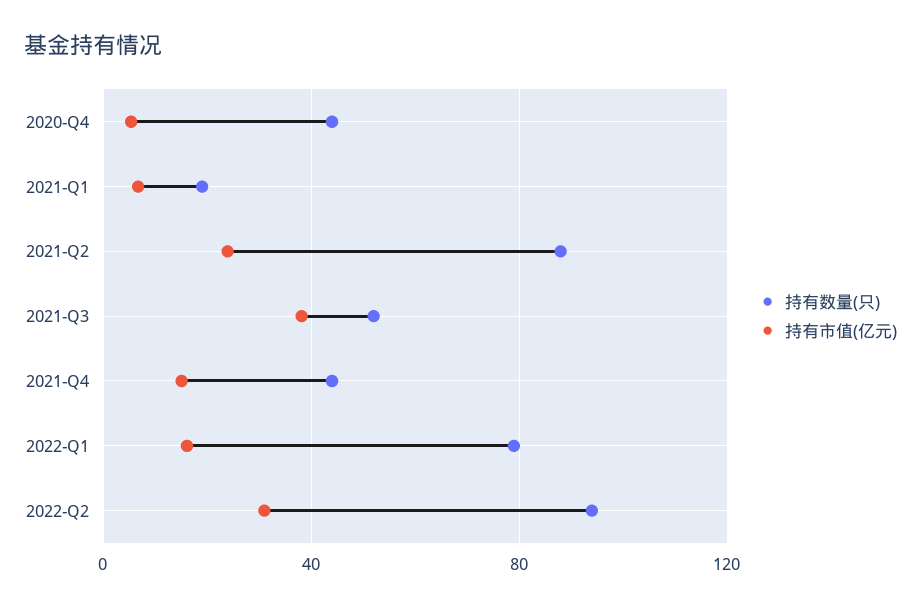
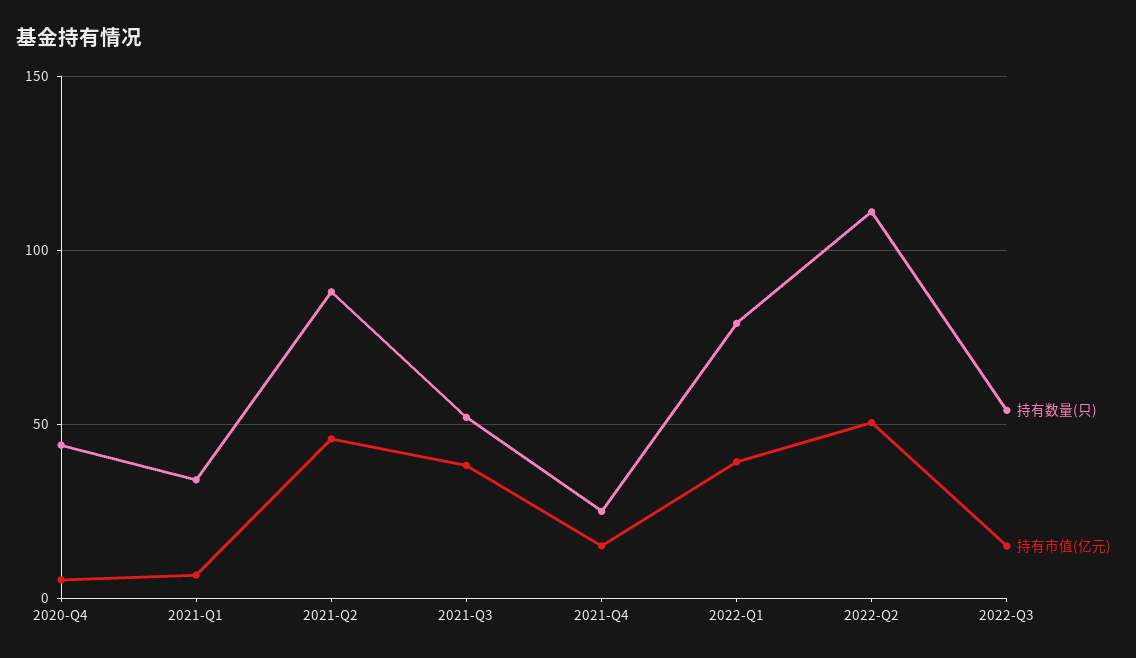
持有数量(只), 2021-Q1: 20 -> 35
持有市值(亿元), 2021-Q2: 25 -> 45
持有数量(只), 2021-Q4: 45 -> 25
持有市值(亿元), 2022-Q1: 15 -> 40
持有数量(只), 2022-Q2: 95 -> 110
持有市值(亿元), 2022-Q2: 30 -> 50
持有数量(只), 2022-Q3: none -> 55
持有市值(亿元), 2022-Q3: none -> 15

